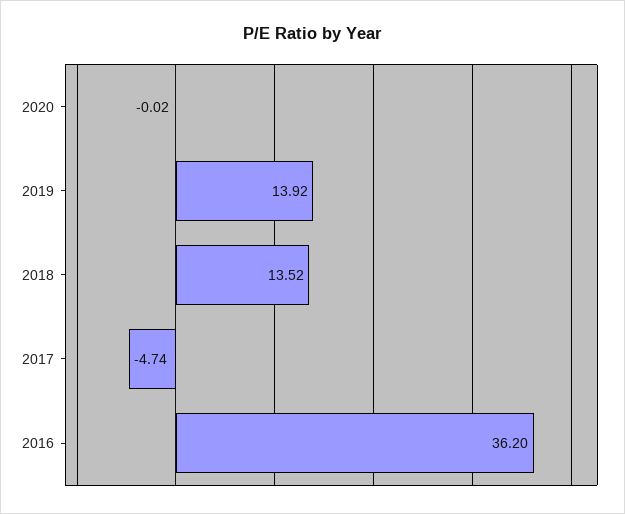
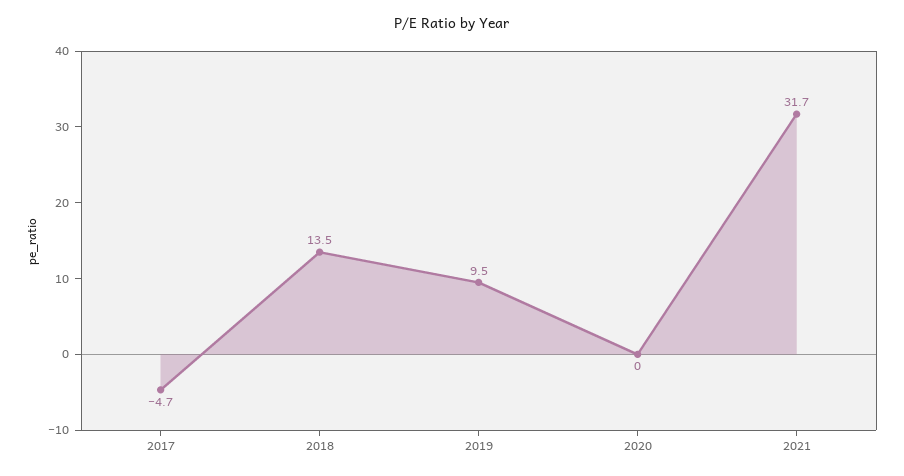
2019: 13.92 -> 9.5
2016: 36.2 -> none
2021: none -> 31.7

